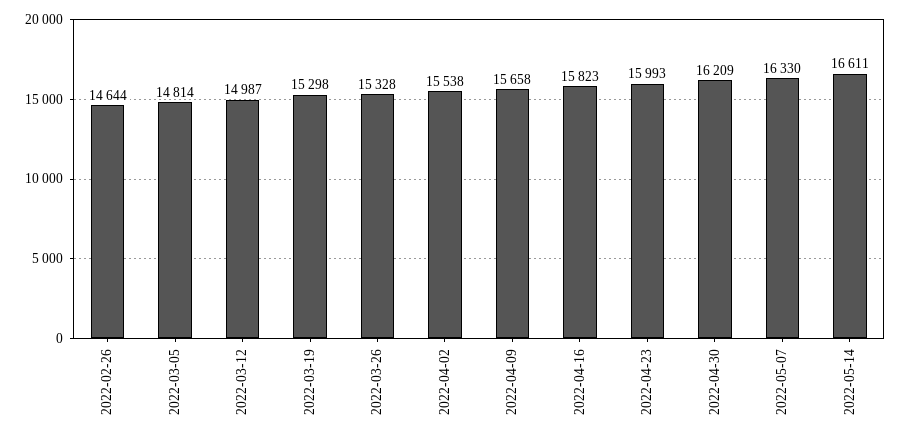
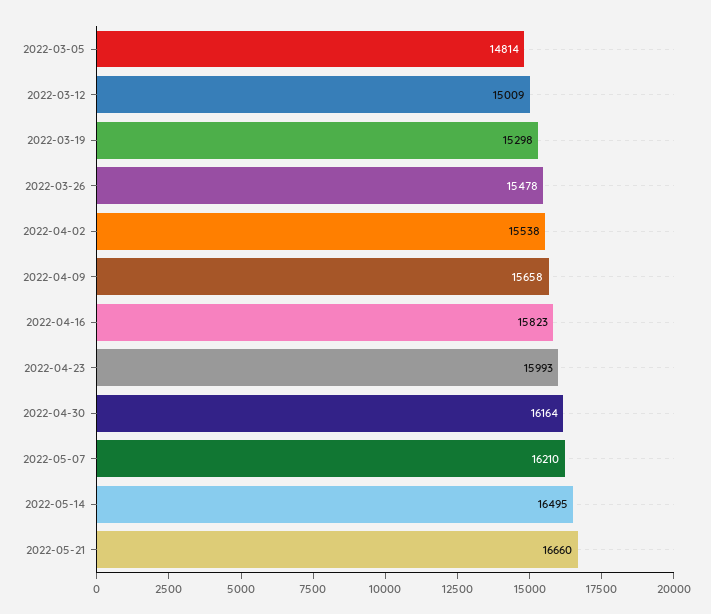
2022-02-26: 14644 -> none
2022-03-12: 14987 -> 15009
2022-03-26: 15328 -> 15478
2022-04-30: 16209 -> 16164
2022-05-07: 16330 -> 16210
2022-05-14: 16611 -> 16495
2022-05-21: none -> 16660

